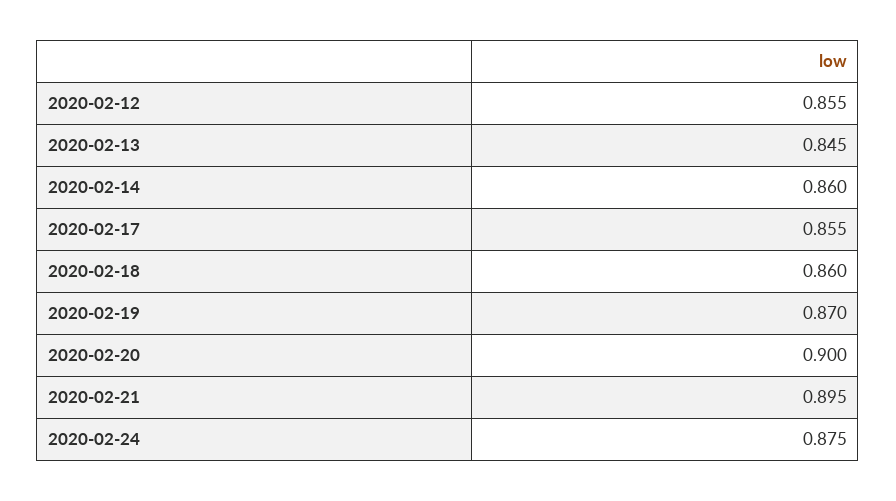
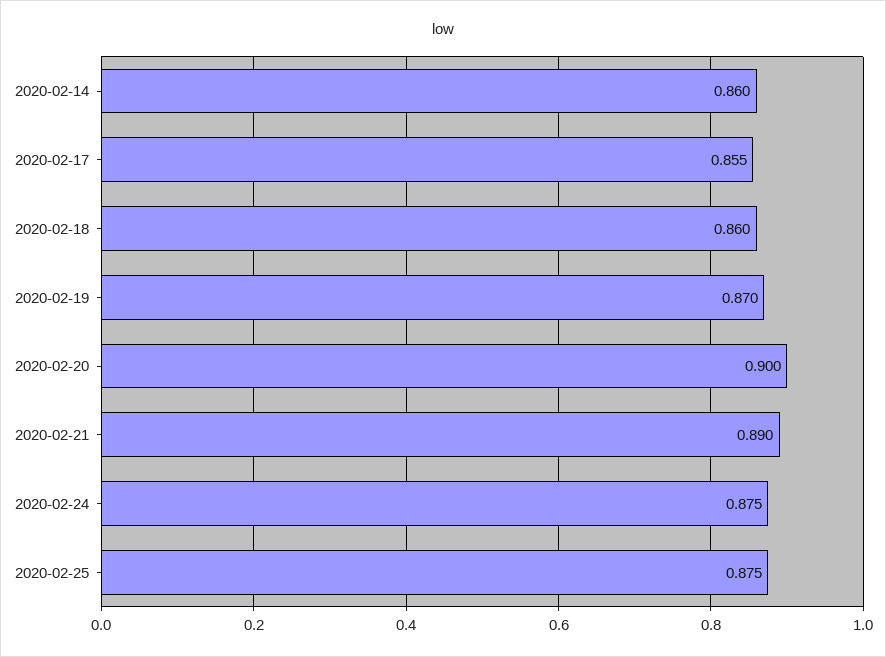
2020-02-12: 0.855 -> none
2020-02-13: 0.845 -> none
2020-02-21: 0.895 -> 0.89
2020-02-25: none -> 0.875

